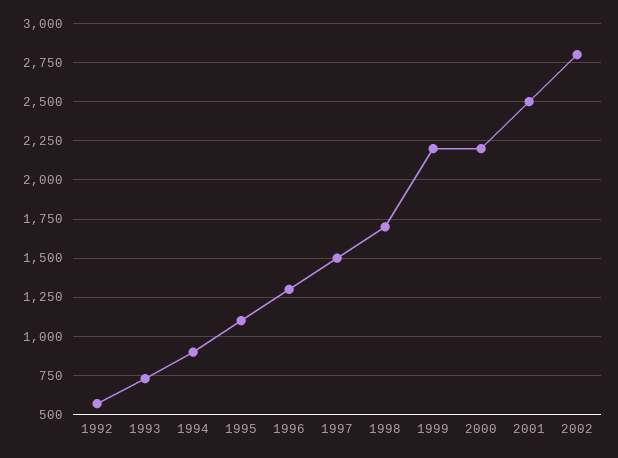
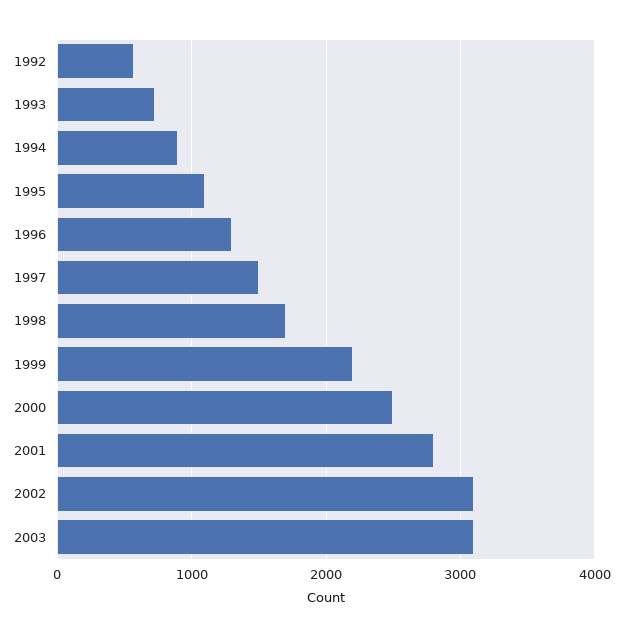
2000: 2200 -> 2500
2001: 2500 -> 2800
2002: 2800 -> 3100
2003: none -> 3100

